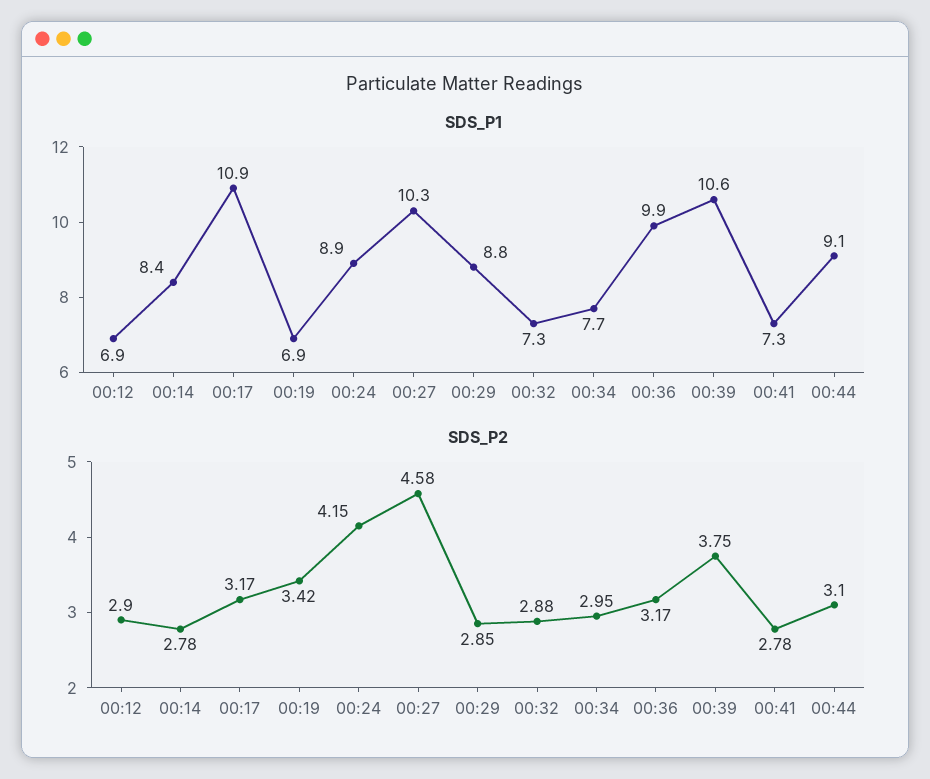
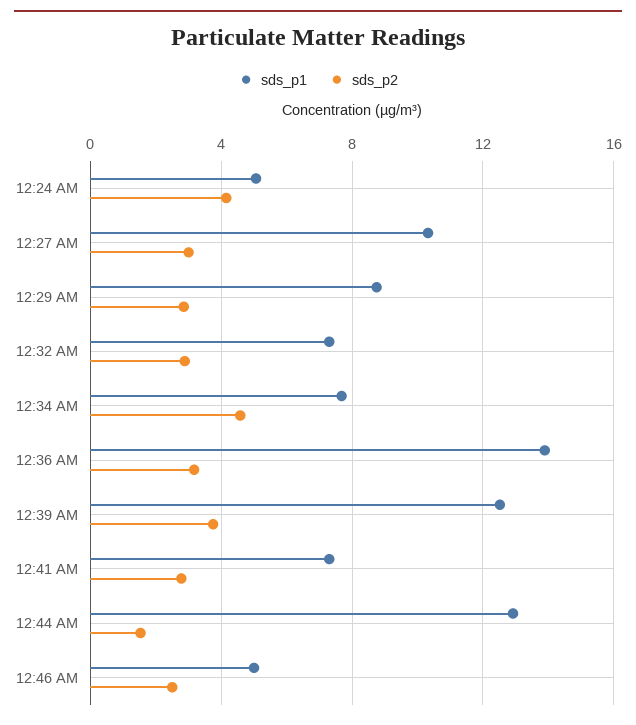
SDS_P1, 00:12: 6.9 -> none
SDS_P1, 00:14: 8.4 -> none
SDS_P1, 00:17: 10.9 -> none
SDS_P1, 00:19: 6.9 -> none
SDS_P1, 00:24: 8.9 -> 5
SDS_P1, 00:36: 9.9 -> 14
SDS_P1, 00:39: 10.6 -> 12.5
SDS_P1, 00:44: 9.1 -> 13
SDS_P2, 00:12: 2.9 -> none
SDS_P2, 00:14: 2.78 -> none
SDS_P2, 00:17: 3.17 -> none
SDS_P2, 00:19: 3.42 -> none
SDS_P2, 00:27: 4.58 -> 3
SDS_P2, 00:34: 2.95 -> 4.5
SDS_P2, 00:44: 3.1 -> 1.5
SDS_P1, 12:46 AM: none -> 5
SDS_P2, 12:46 AM: none -> 2.5

